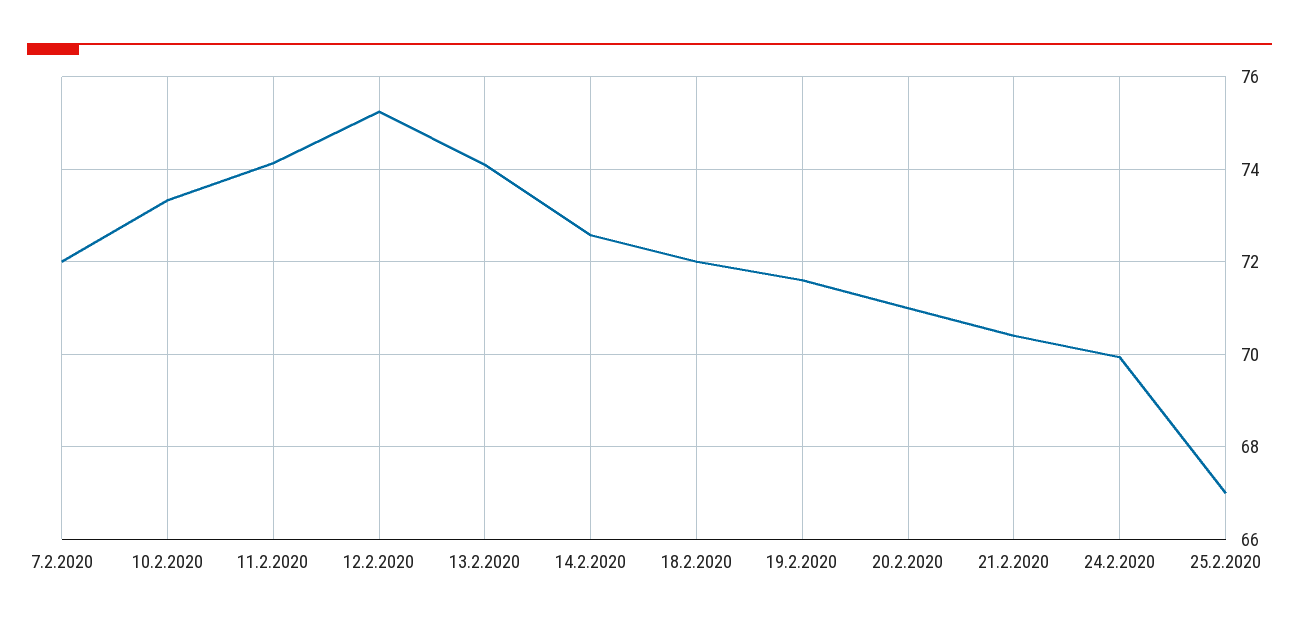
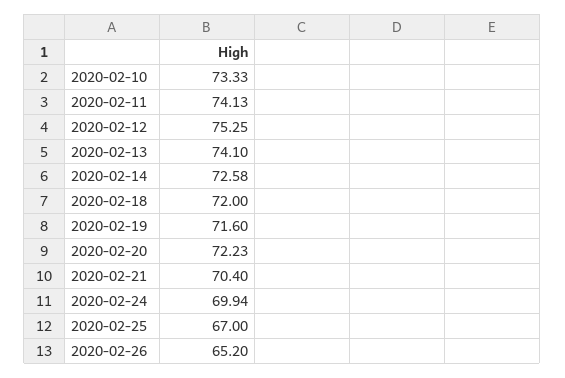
7.2.2020: 72 -> none
20.2.2020: 71 -> 72.23
2020-02-26: none -> 65.2

